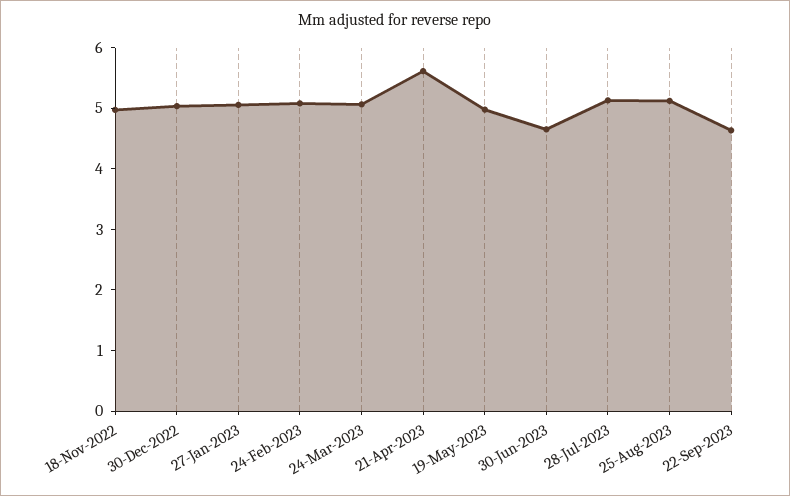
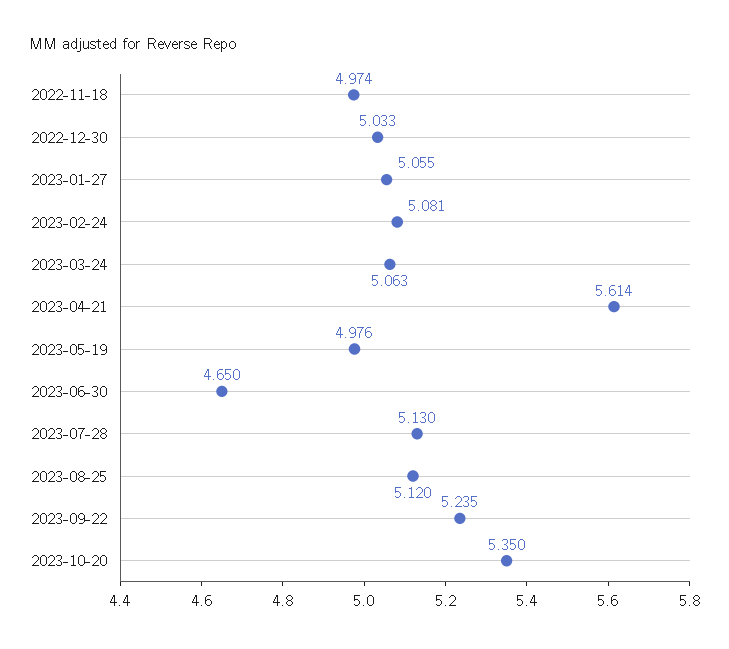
22-Sep-2023: 4.6 -> 5.235
2023-10-20: none -> 5.35

